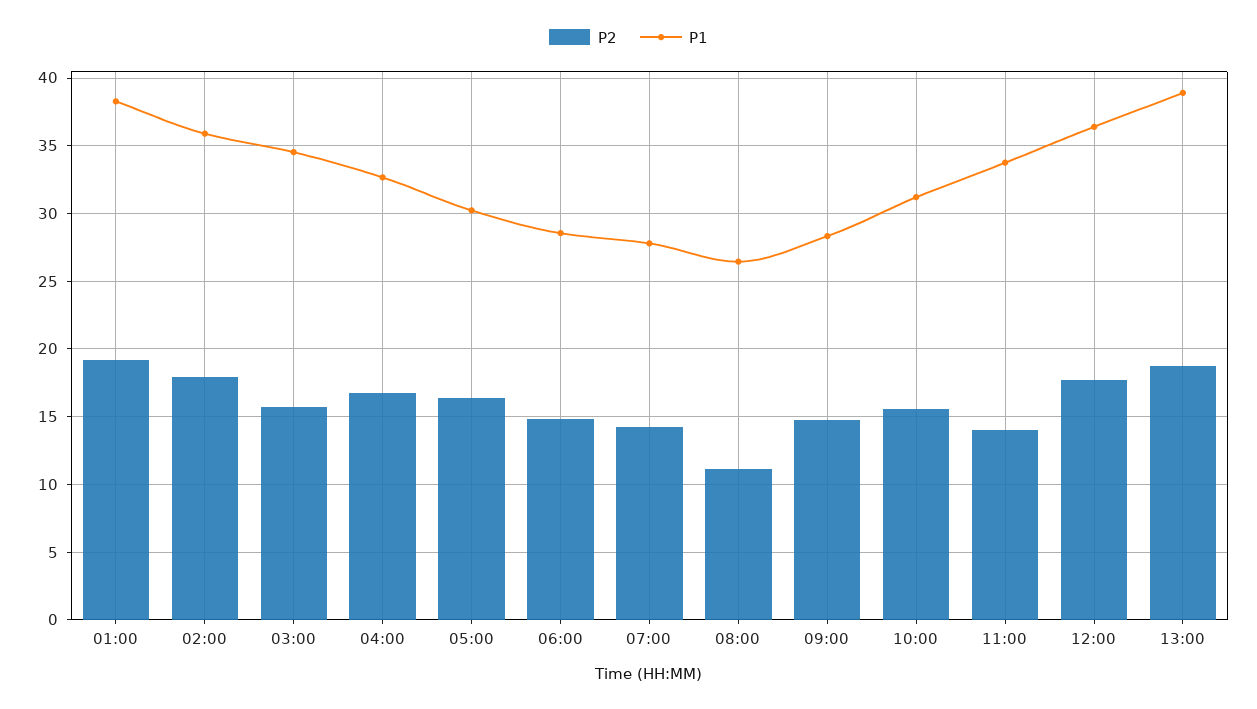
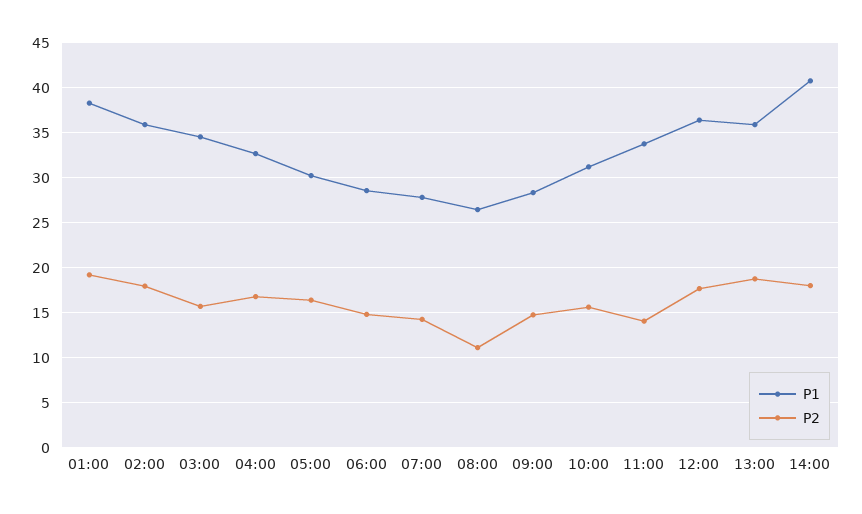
P1, 13:00: 39 -> 36
P1, 14:00: none -> 41
P2, 14:00: none -> 18

